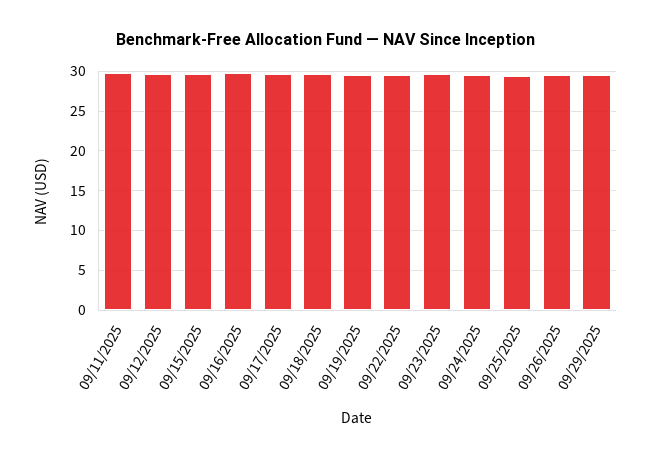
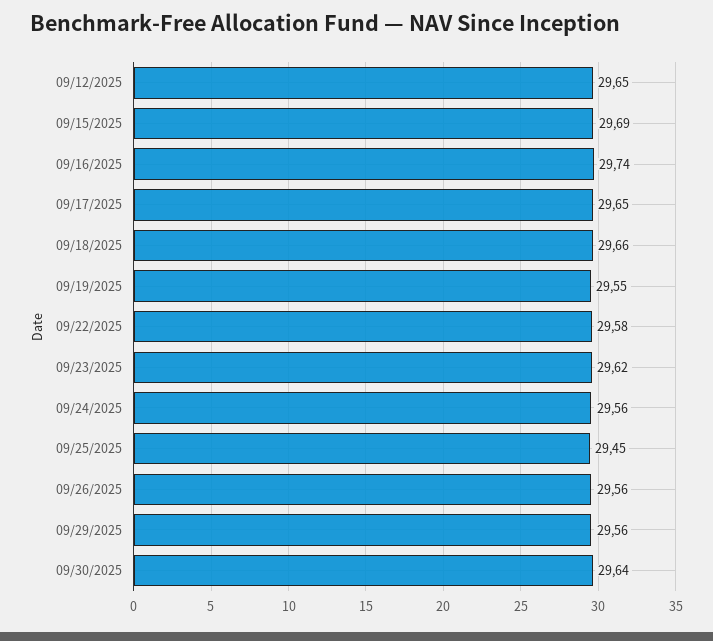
09/11/2025: 30 -> none
09/30/2025: none -> 29.64

